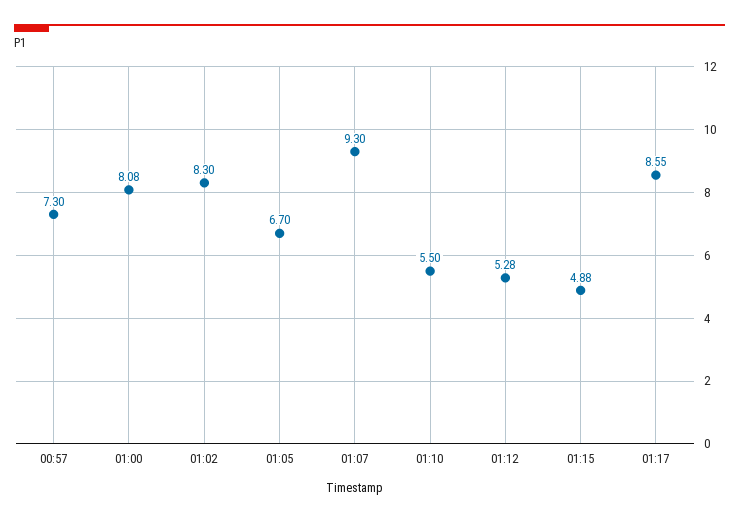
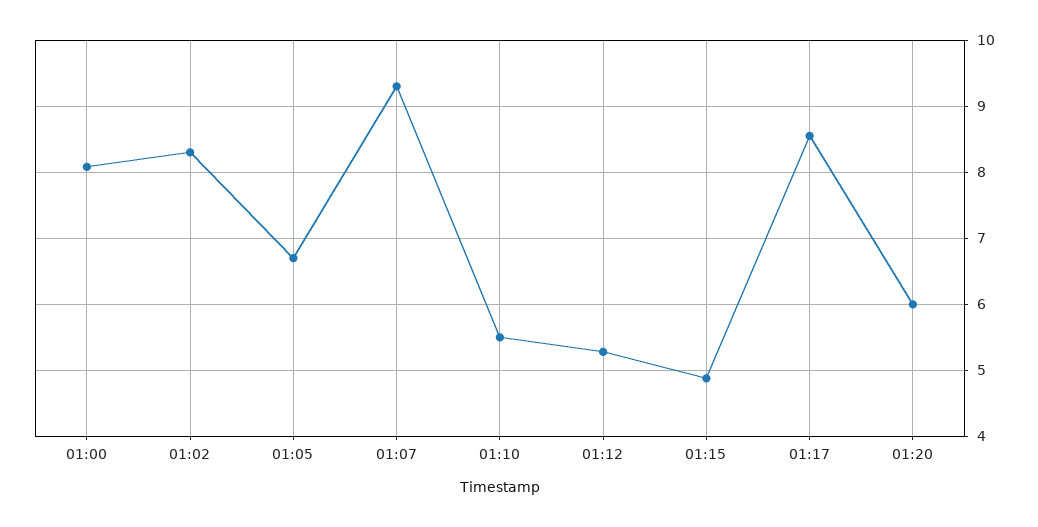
00:57: 7.3 -> none
01:20: none -> 6

